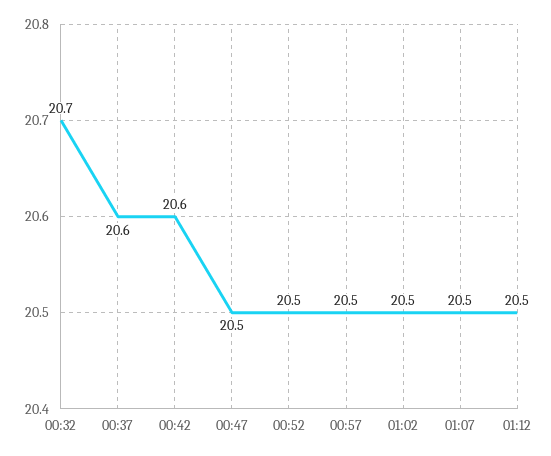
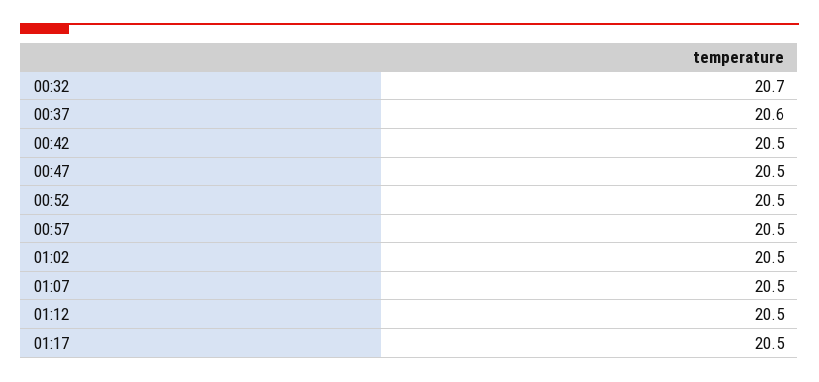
00:42: 20.6 -> 20.5
01:17: none -> 20.5

